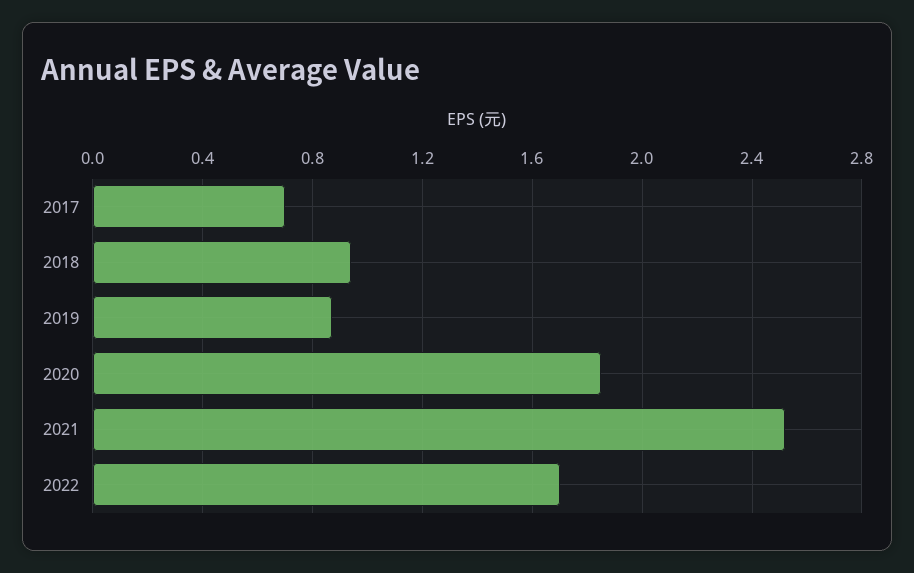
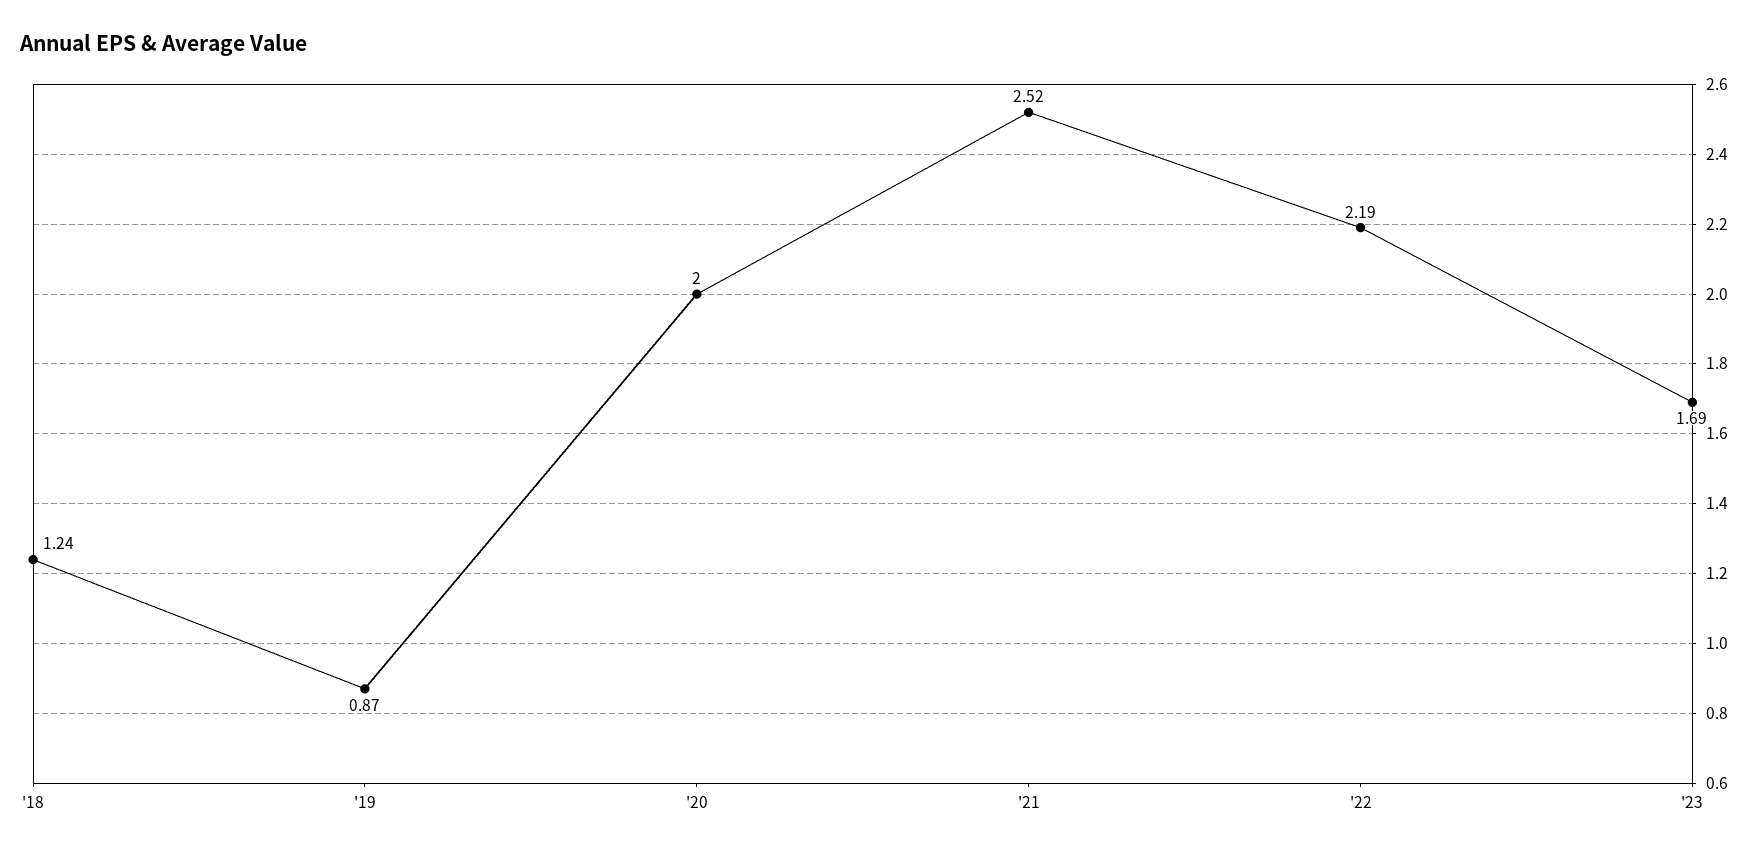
2017: 0.7 -> none
2018: 0.95 -> 1.24
2020: 1.85 -> 2
2022: 1.7 -> 2.19
'23: none -> 1.69

